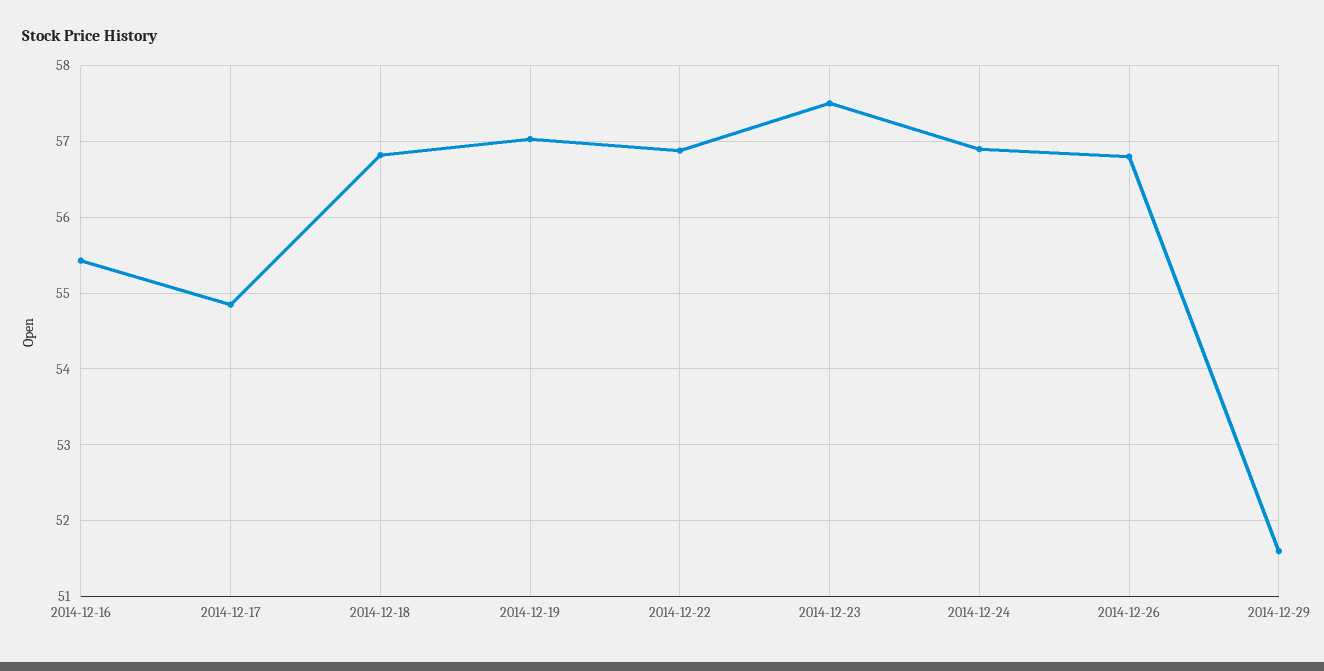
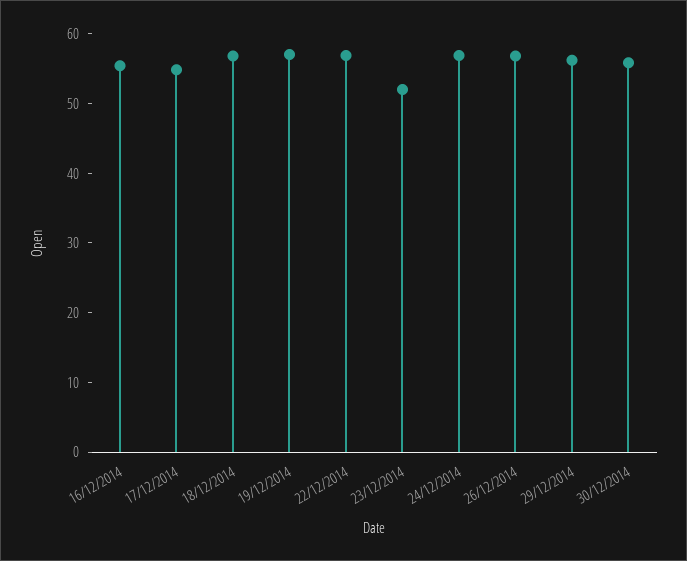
2014-12-23: 57.5 -> 52
2014-12-29: 51.6 -> 56
30/12/2014: none -> 56

